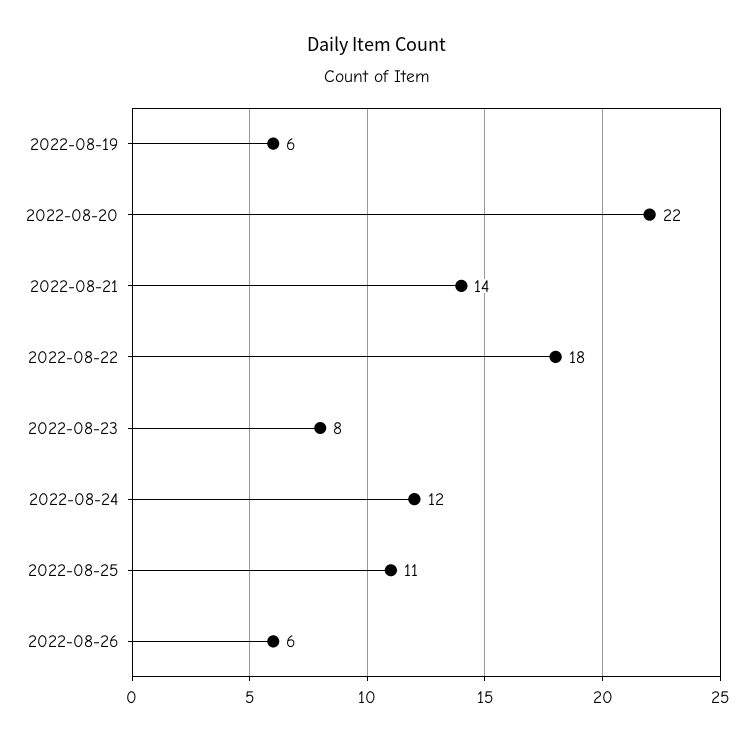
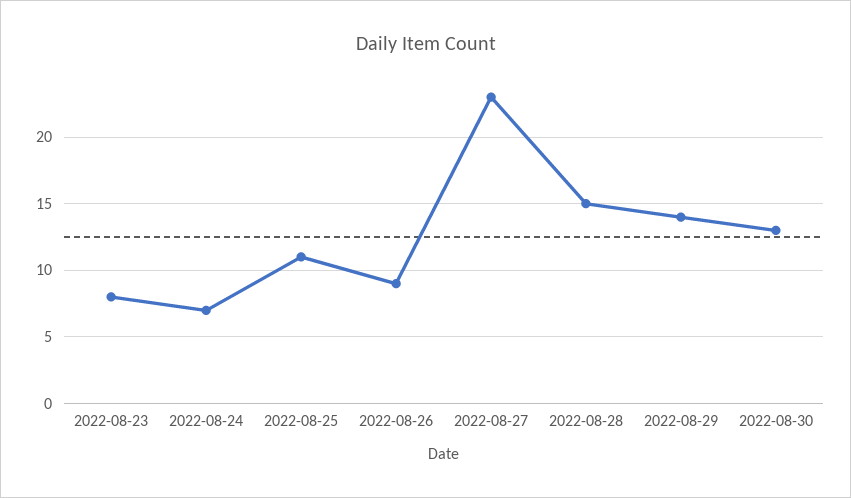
2022-08-19: 6 -> none
2022-08-20: 22 -> none
2022-08-21: 14 -> none
2022-08-22: 18 -> none
2022-08-24: 12 -> 7
2022-08-26: 6 -> 9
2022-08-27: none -> 23
2022-08-28: none -> 15
2022-08-29: none -> 14
2022-08-30: none -> 13

